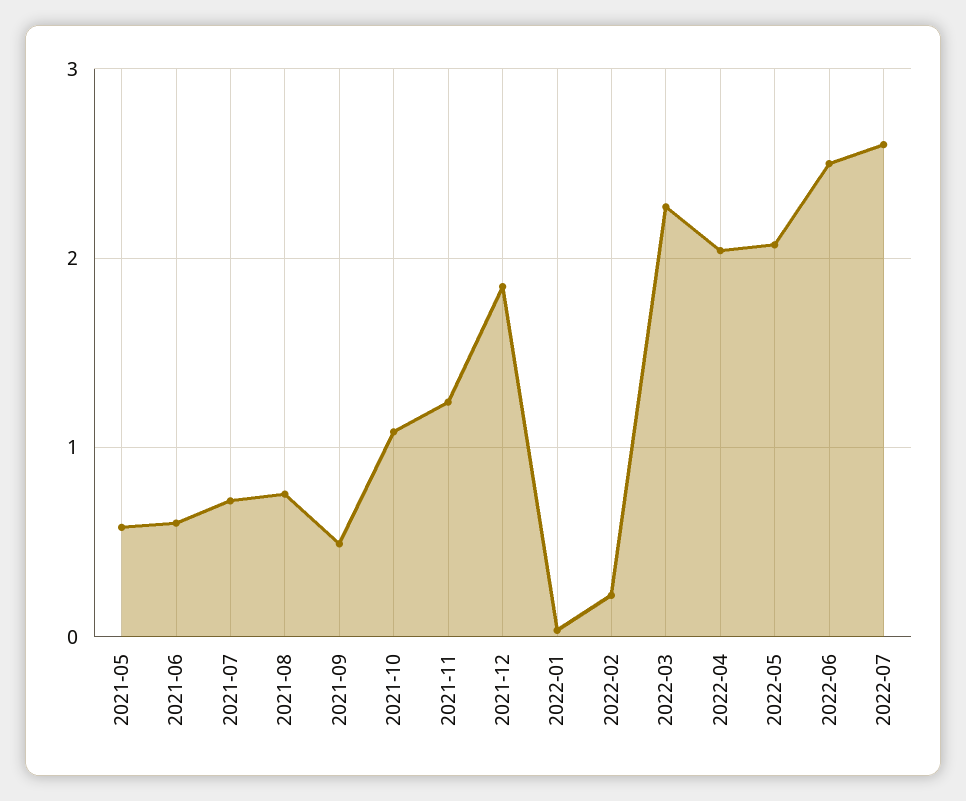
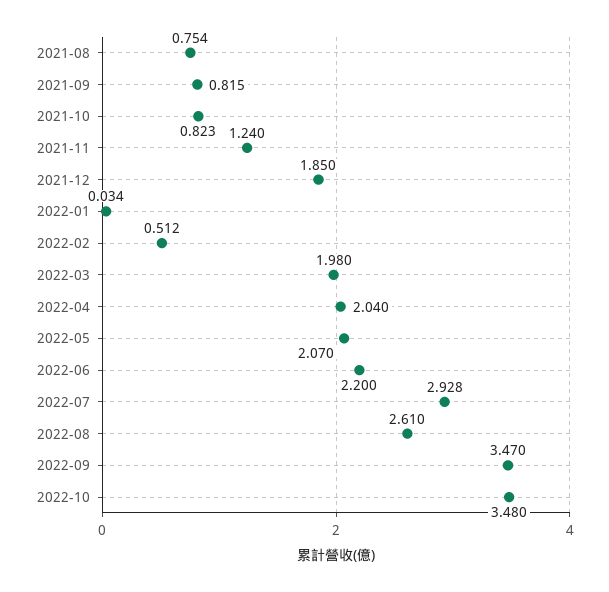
2021-05: 0.6 -> none
2021-06: 0.6 -> none
2021-07: 0.7 -> none
2021-09: 0.5 -> 0.815
2021-10: 1.1 -> 0.823
2022-02: 0.2 -> 0.512
2022-03: 2.3 -> 1.98
2022-06: 2.5 -> 2.2
2022-07: 2.6 -> 2.928
2022-08: none -> 2.61
2022-09: none -> 3.47
2022-10: none -> 3.48

